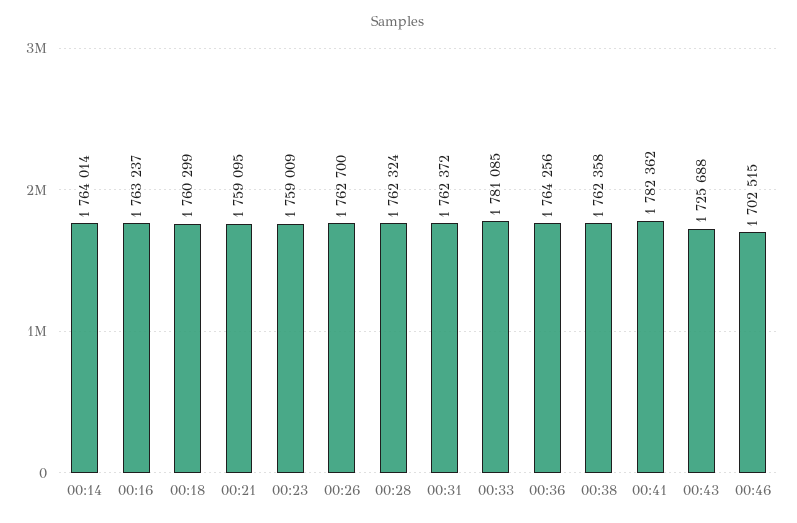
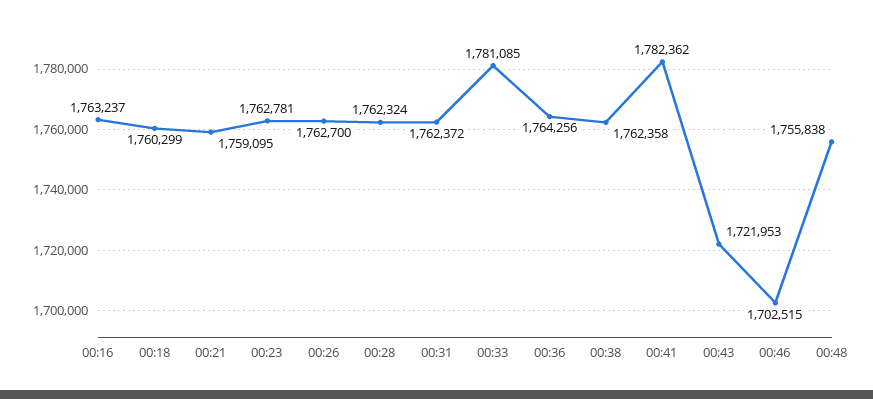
00:14: 1764014 -> none
00:23: 1759009 -> 1762781
00:43: 1725688 -> 1721953
00:48: none -> 1755838

